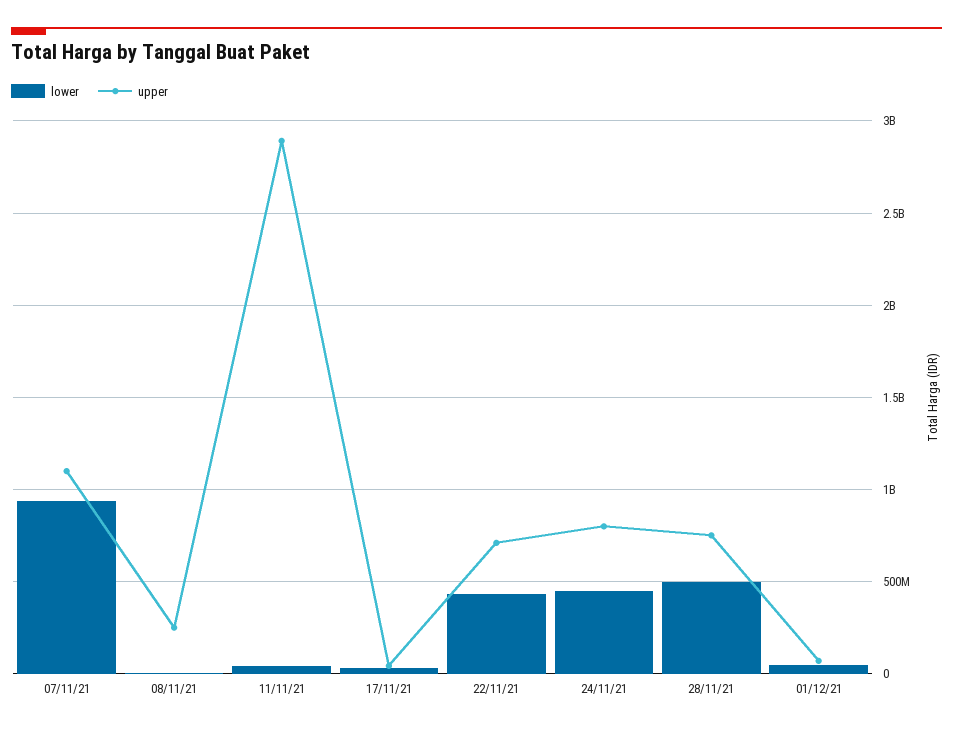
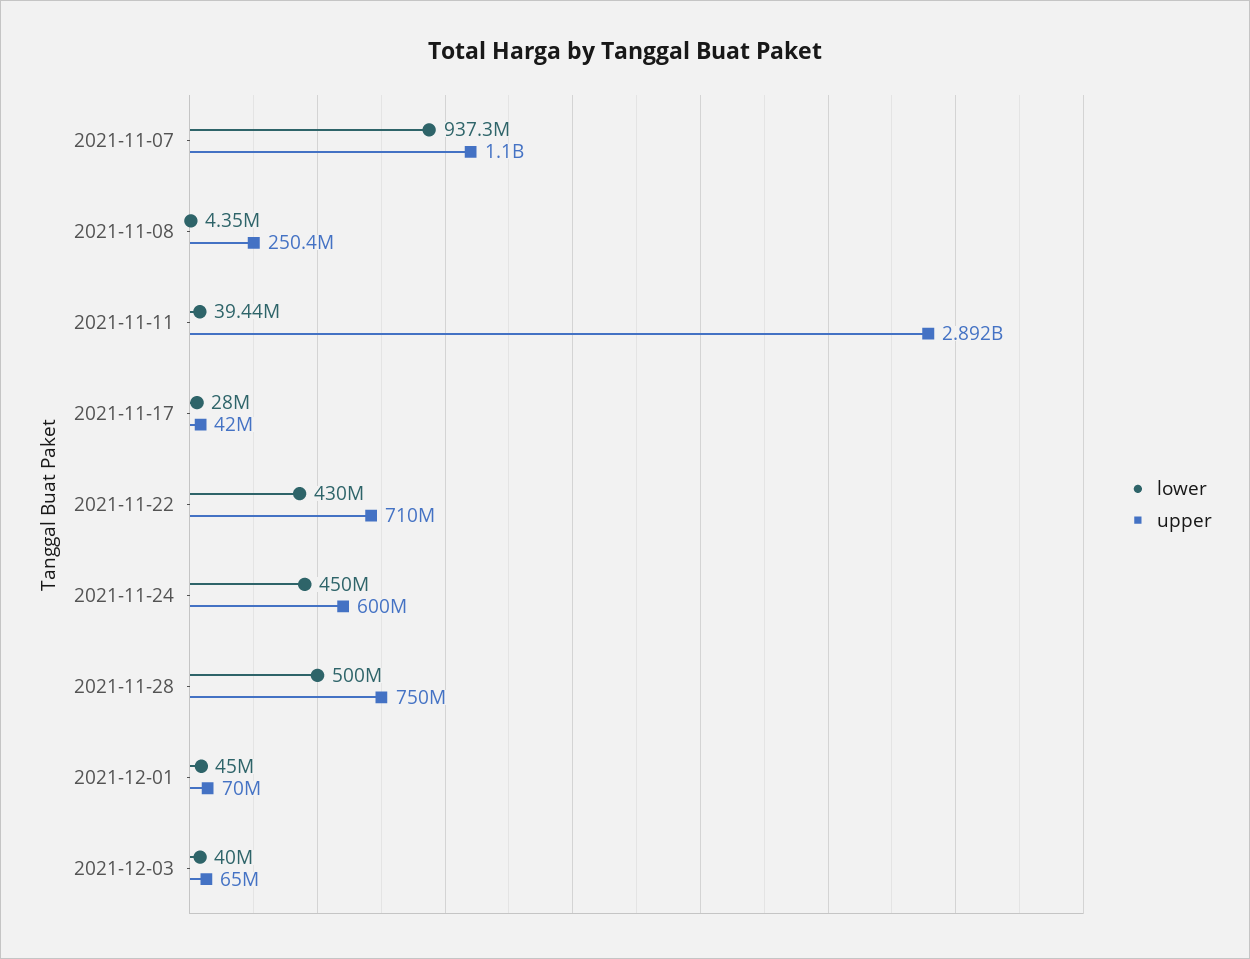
upper, 24/11/21: 800000000 -> 600000000
lower, 2021-12-03: none -> 40000000
upper, 2021-12-03: none -> 65000000

